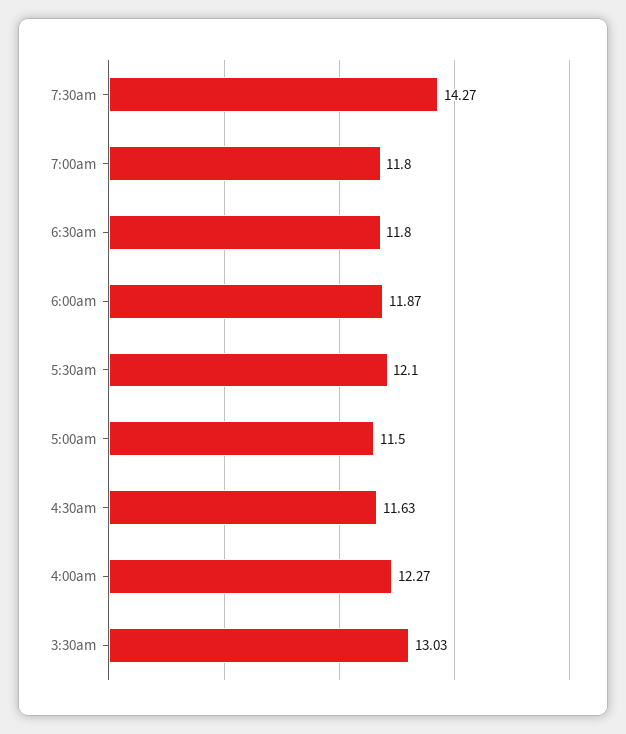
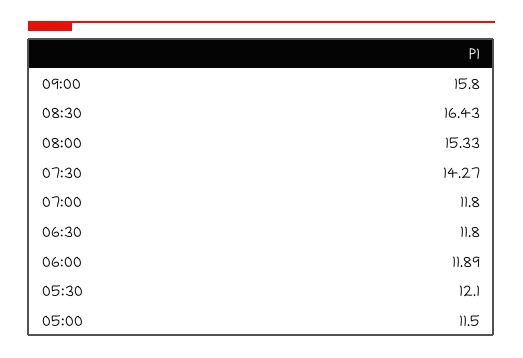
6:00am: 11.87 -> 11.89
4:30am: 11.63 -> none
4:00am: 12.27 -> none
3:30am: 13.03 -> none
09:00: none -> 15.8
08:30: none -> 16.43
08:00: none -> 15.33

